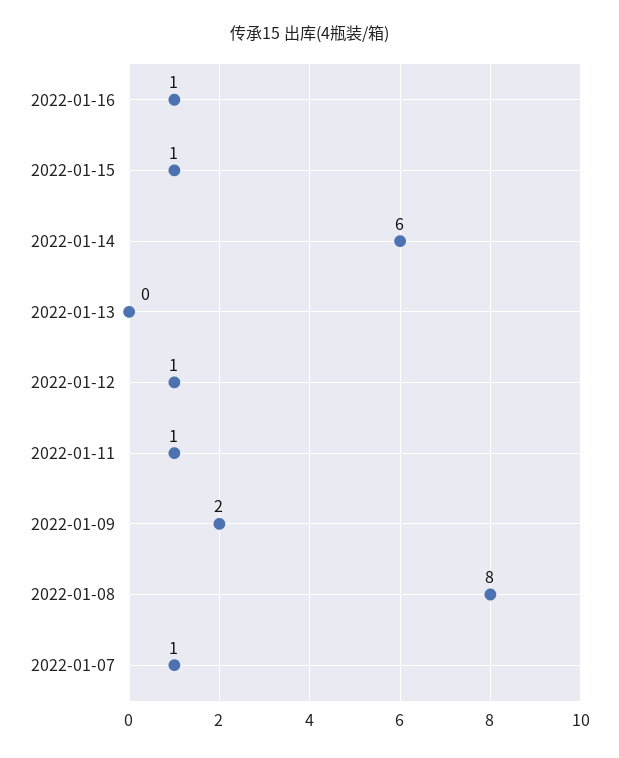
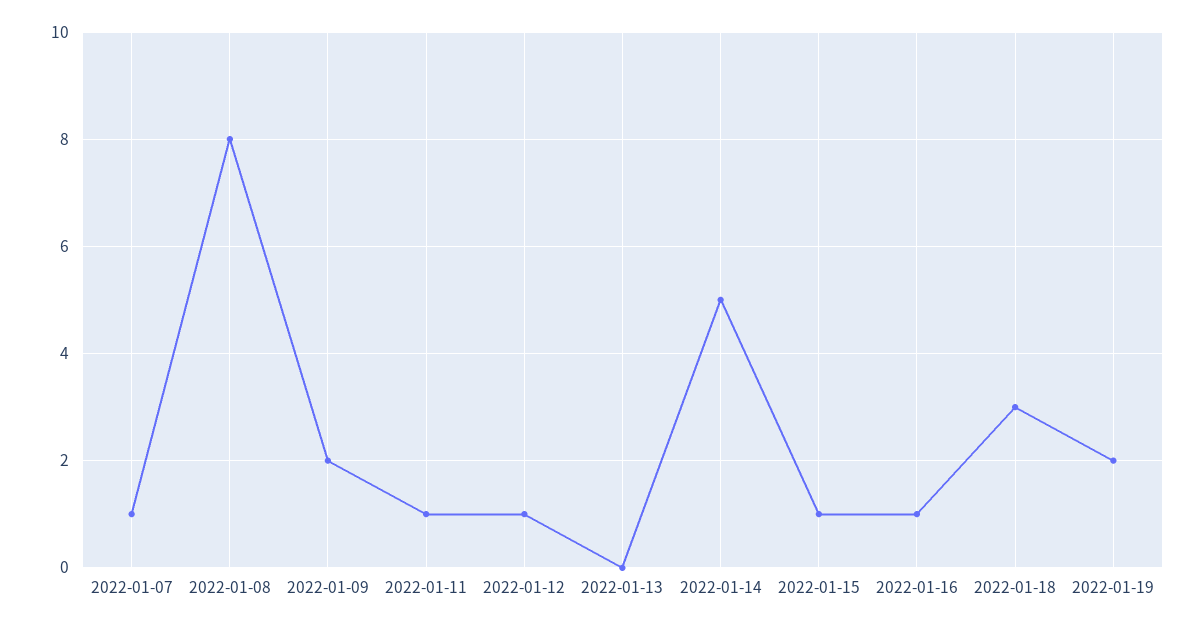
2022-01-14: 6 -> 5
2022-01-18: none -> 3
2022-01-19: none -> 2

